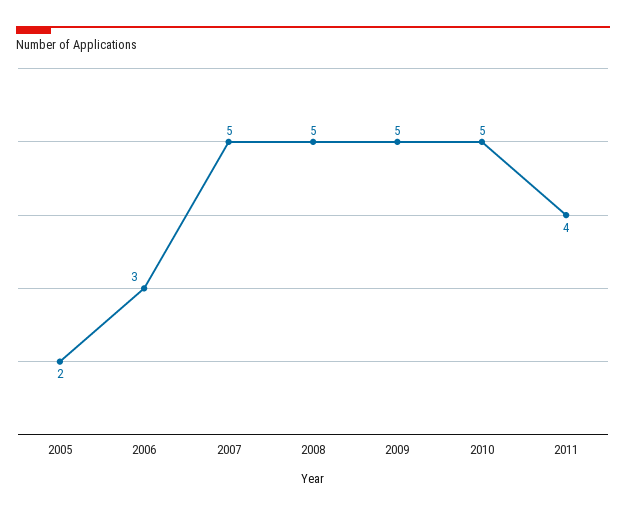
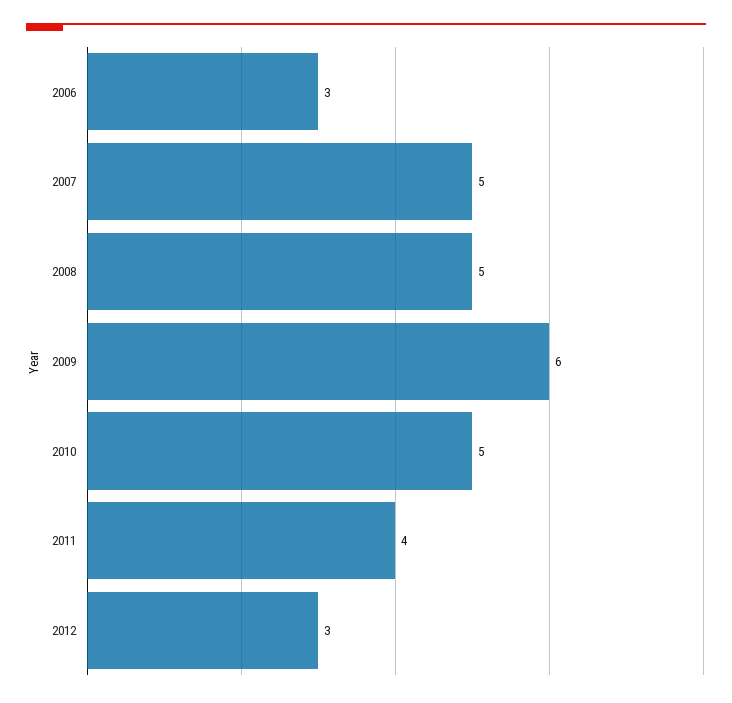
2005: 2 -> none
2009: 5 -> 6
2012: none -> 3

